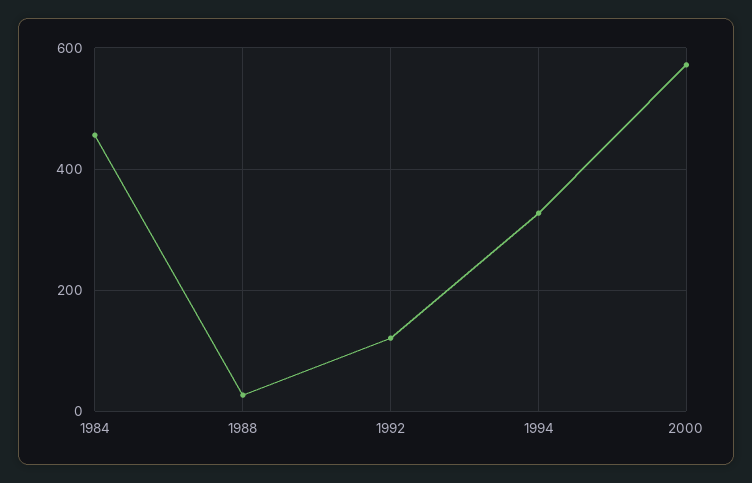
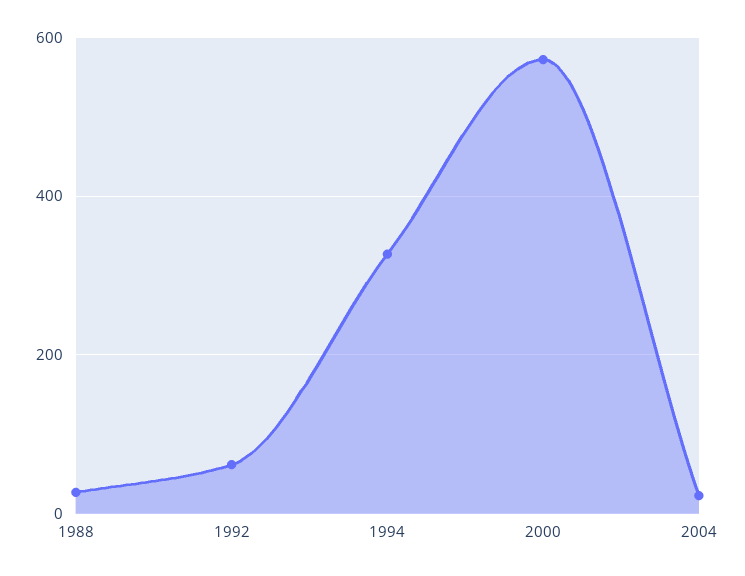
1984: 460 -> none
1992: 120 -> 60
2004: none -> 20

